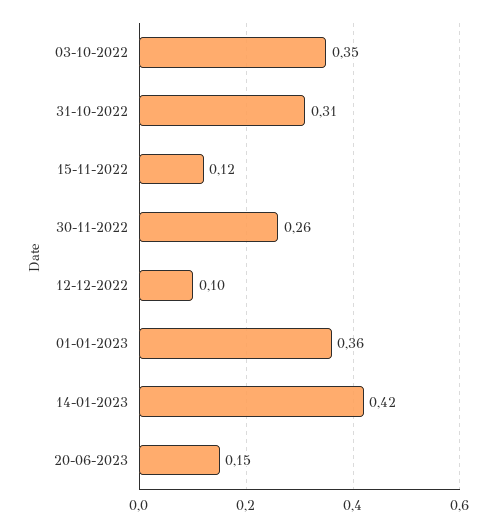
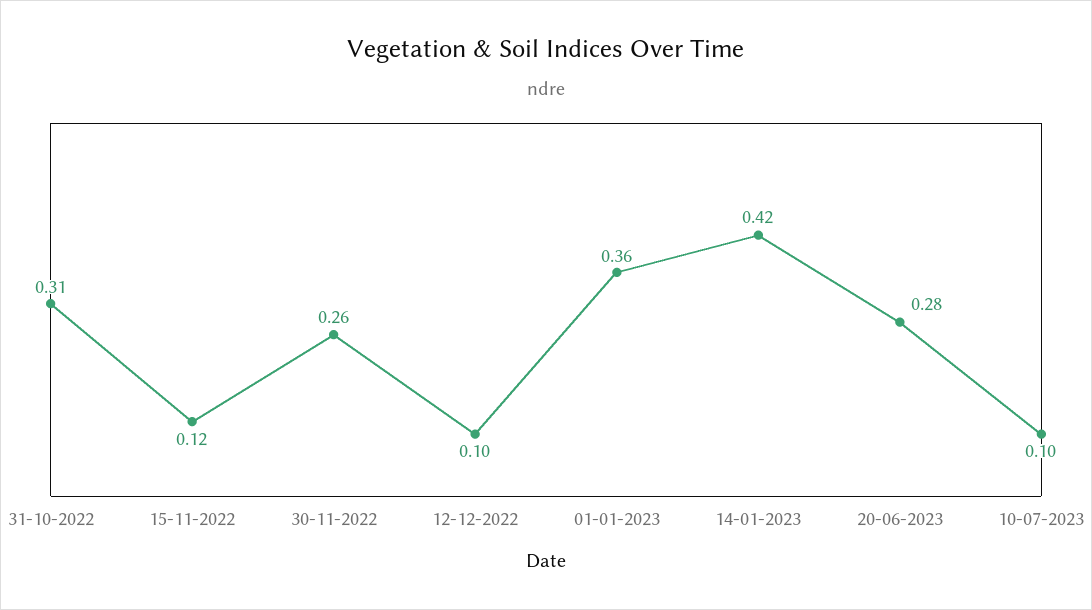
03-10-2022: 0.35 -> none
20-06-2023: 0.15 -> 0.28
10-07-2023: none -> 0.1

